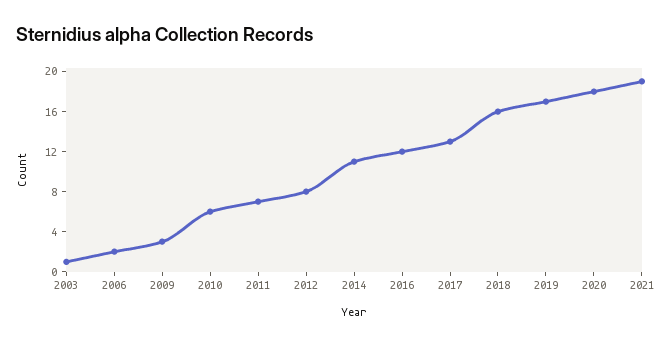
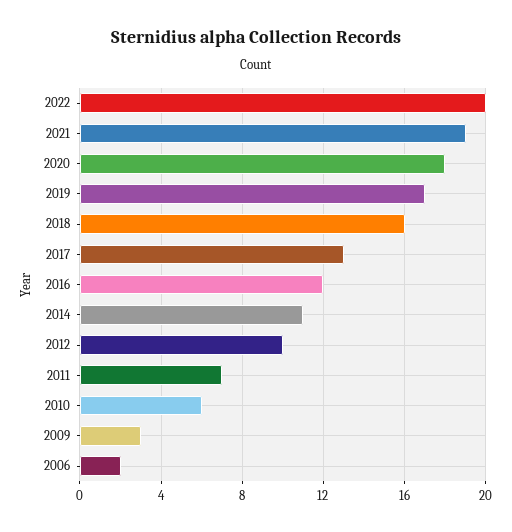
2003: 1 -> none
2012: 8 -> 10
2022: none -> 20

